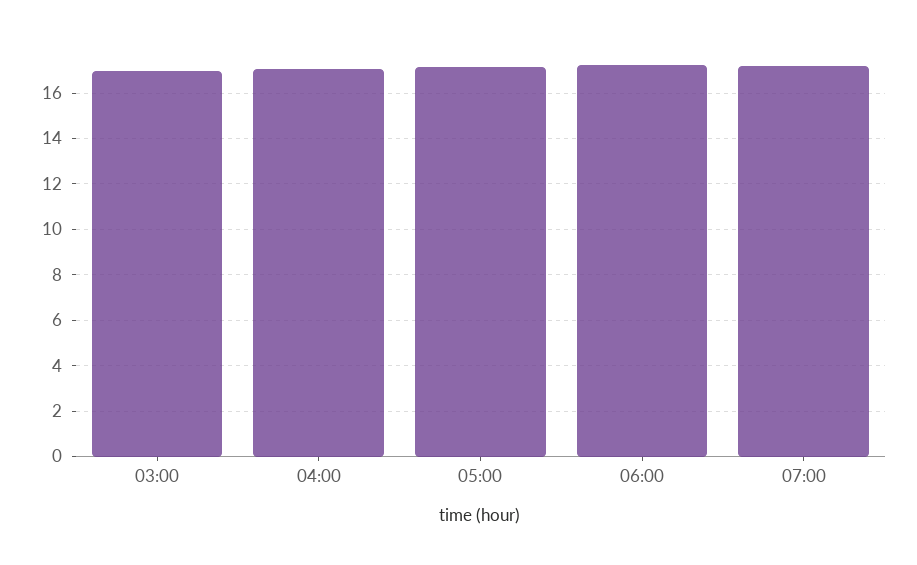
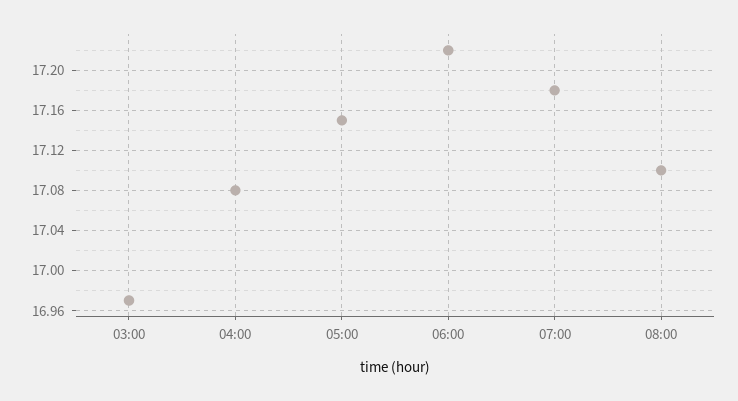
08:00: none -> 17.1

